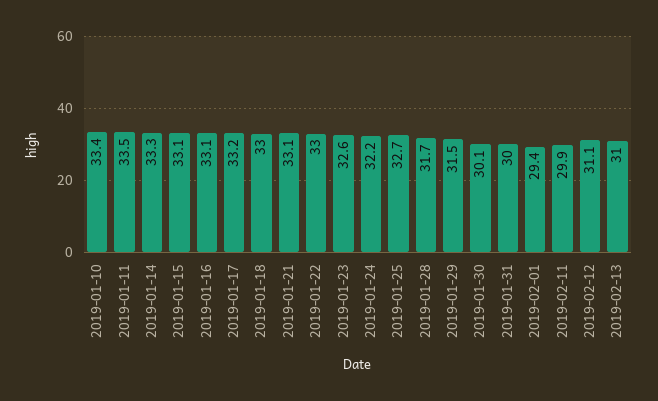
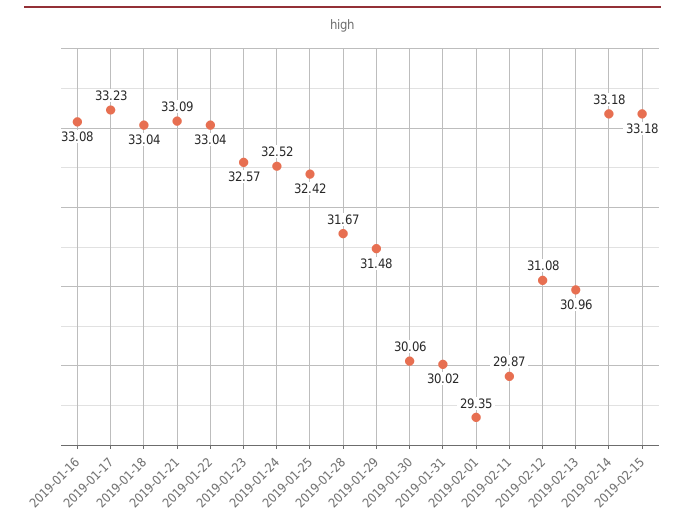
2019-01-10: 33.4 -> none
2019-01-11: 33.5 -> none
2019-01-14: 33.3 -> none
2019-01-15: 33.1 -> none
2019-01-24: 32.2 -> 32.52
2019-01-25: 32.7 -> 32.42
2019-02-14: none -> 33.18
2019-02-15: none -> 33.18

